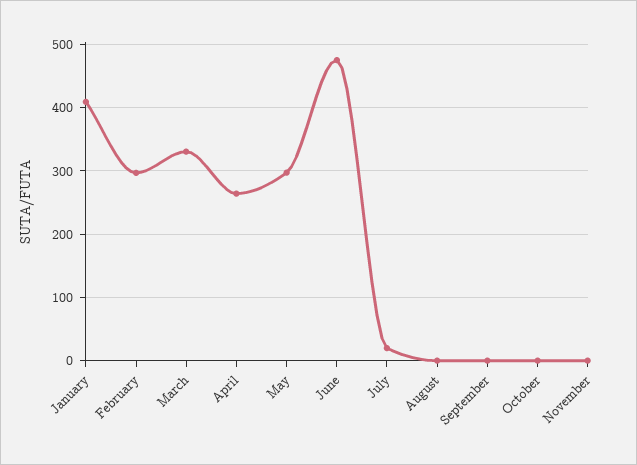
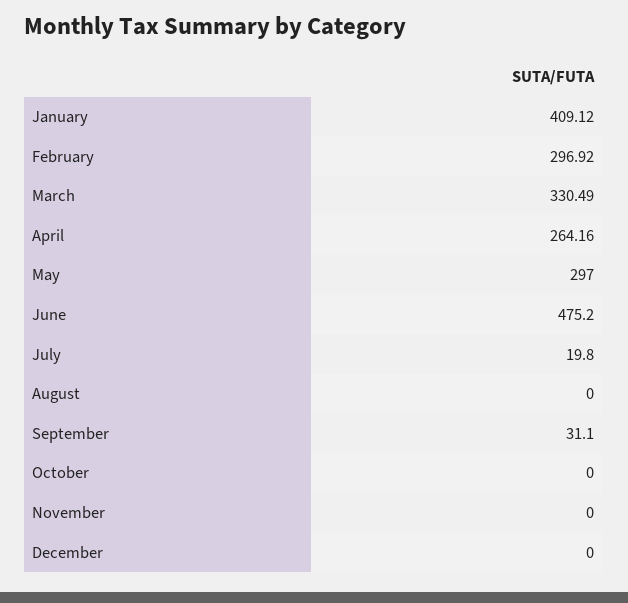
September: 0 -> 31.1
December: none -> 0

